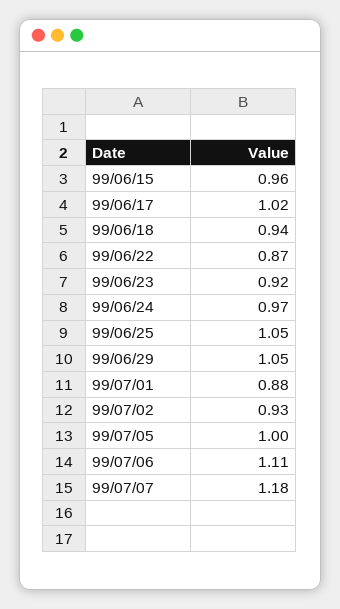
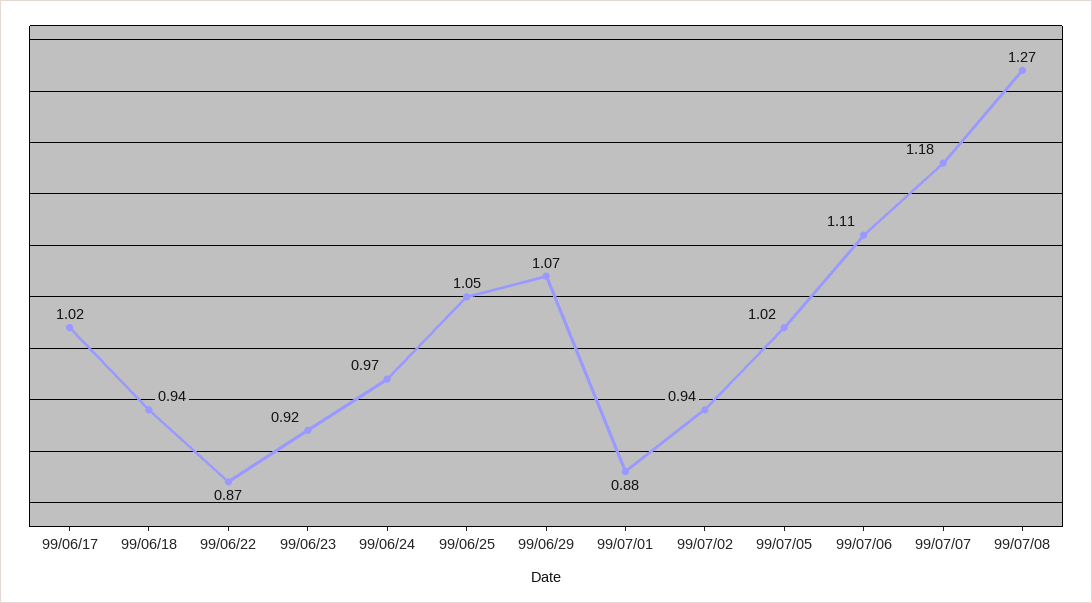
99/06/15: 0.96 -> none
99/06/29: 1.05 -> 1.07
99/07/02: 0.93 -> 0.94
99/07/05: 1 -> 1.02
99/07/08: none -> 1.27

